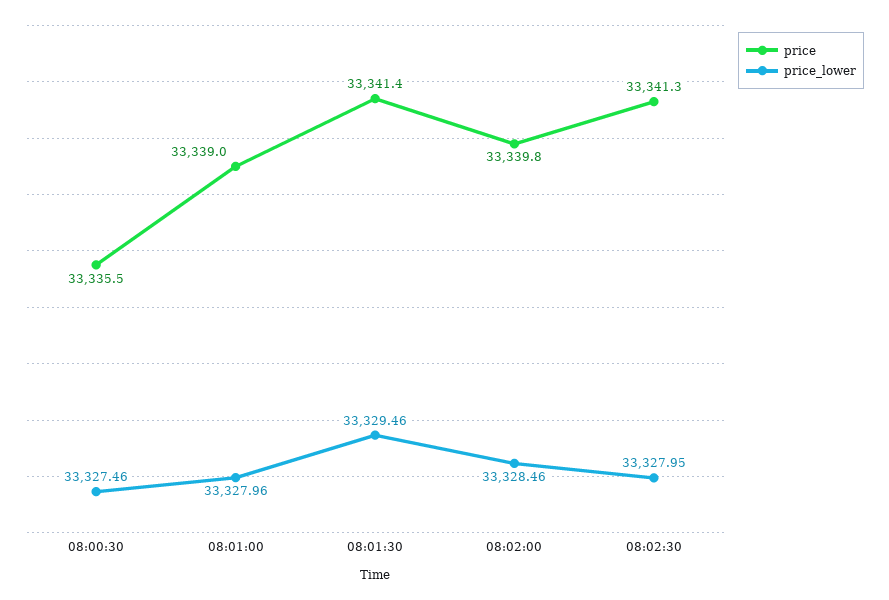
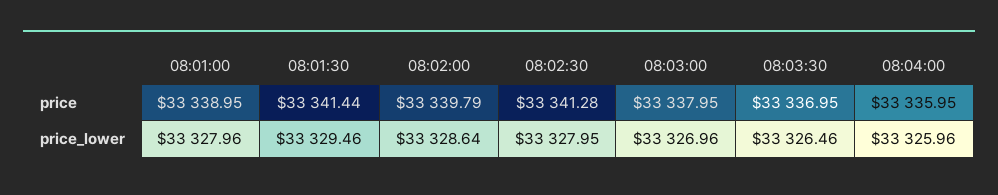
price, 08:00:30: 33335.5 -> none
price_lower, 08:00:30: 33327.46 -> none
price_lower, 08:02:00: 33328.46 -> 33328.64
price, 08:03:00: none -> 33337.95
price, 08:03:30: none -> 33336.95
price, 08:04:00: none -> 33335.95
price_lower, 08:03:00: none -> 33326.96
price_lower, 08:03:30: none -> 33326.46
price_lower, 08:04:00: none -> 33325.96

